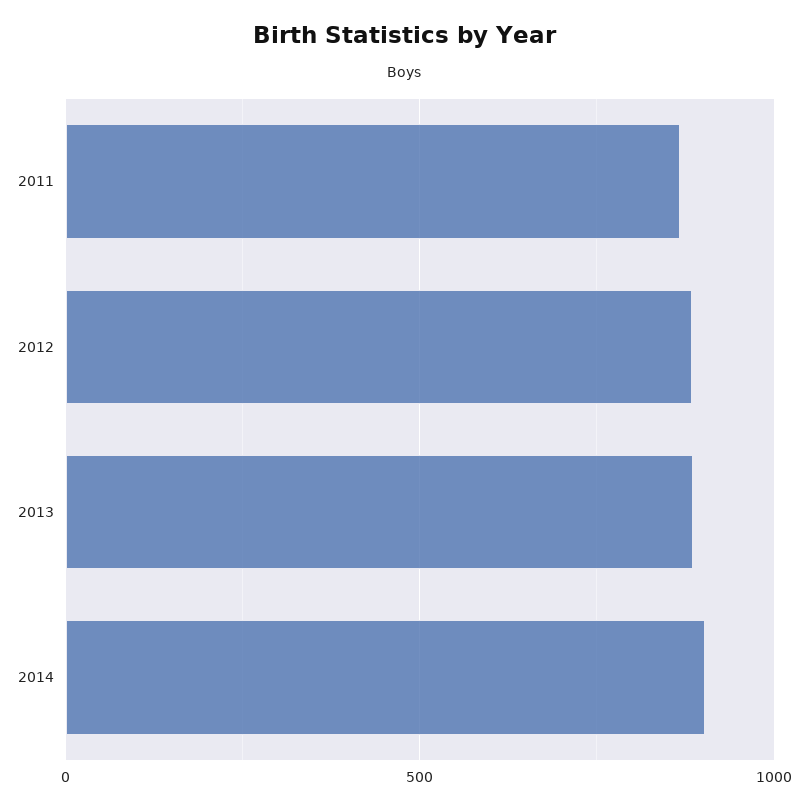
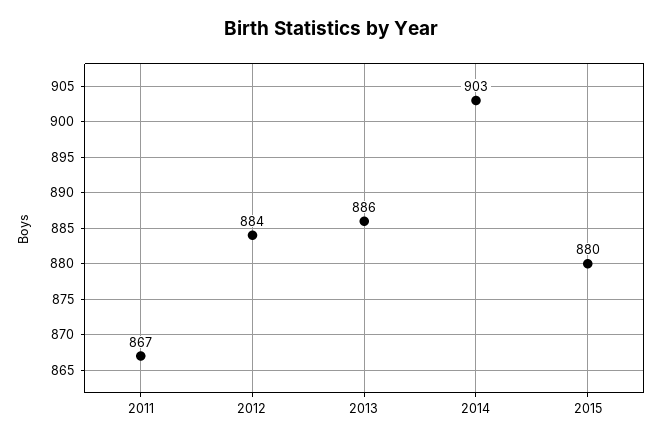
2015: none -> 880

